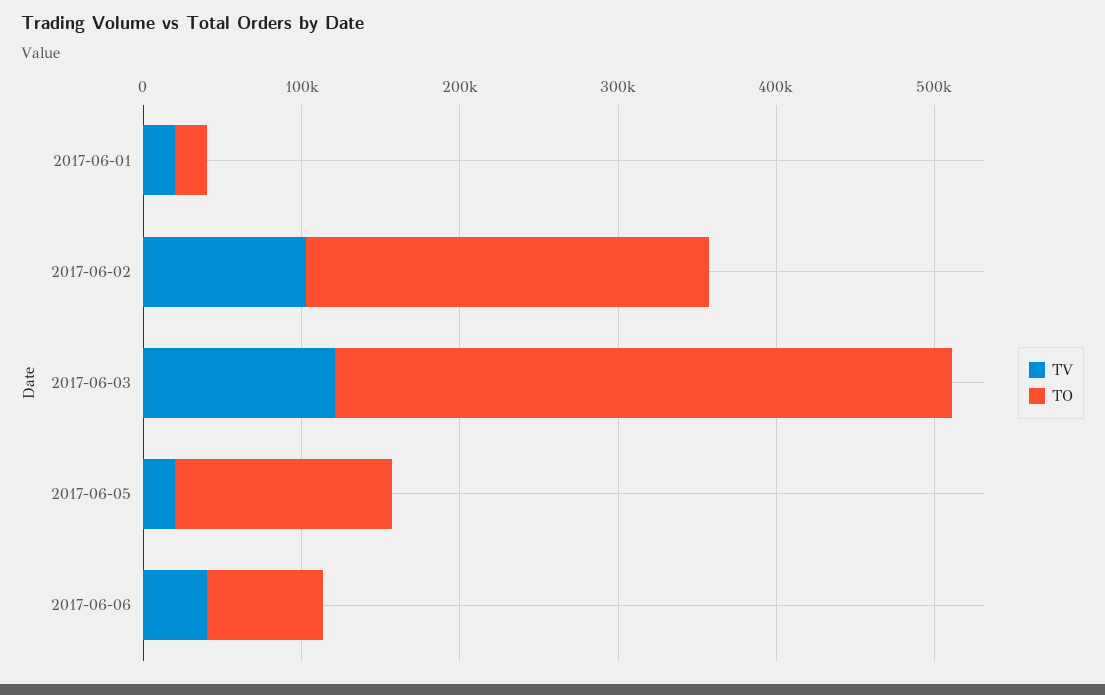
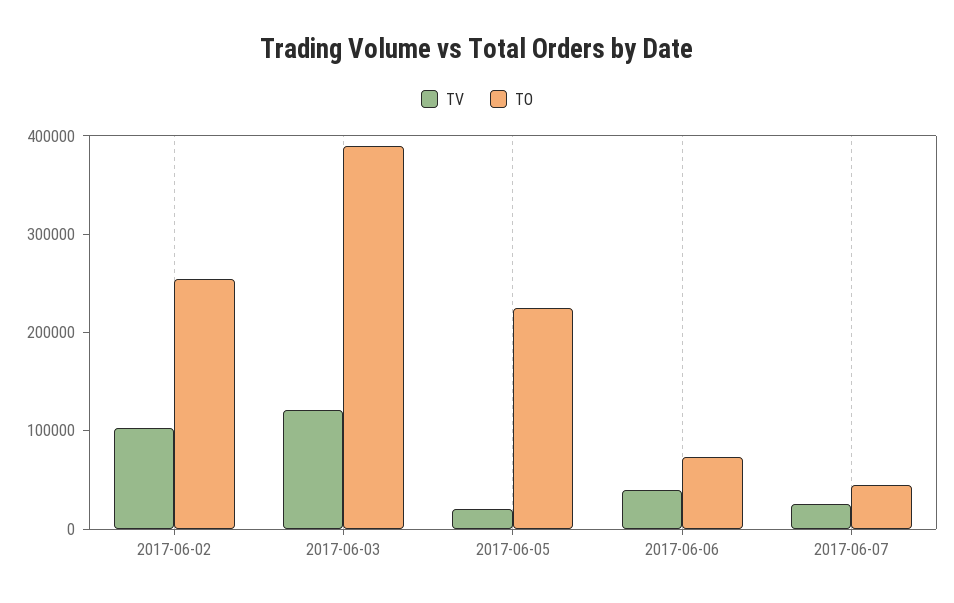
TV, 2017-06-01: 20000 -> none
TO, 2017-06-01: 20000 -> none
TO, 2017-06-05: 140000 -> 220000
TV, 2017-06-07: none -> 20000
TO, 2017-06-07: none -> 40000

